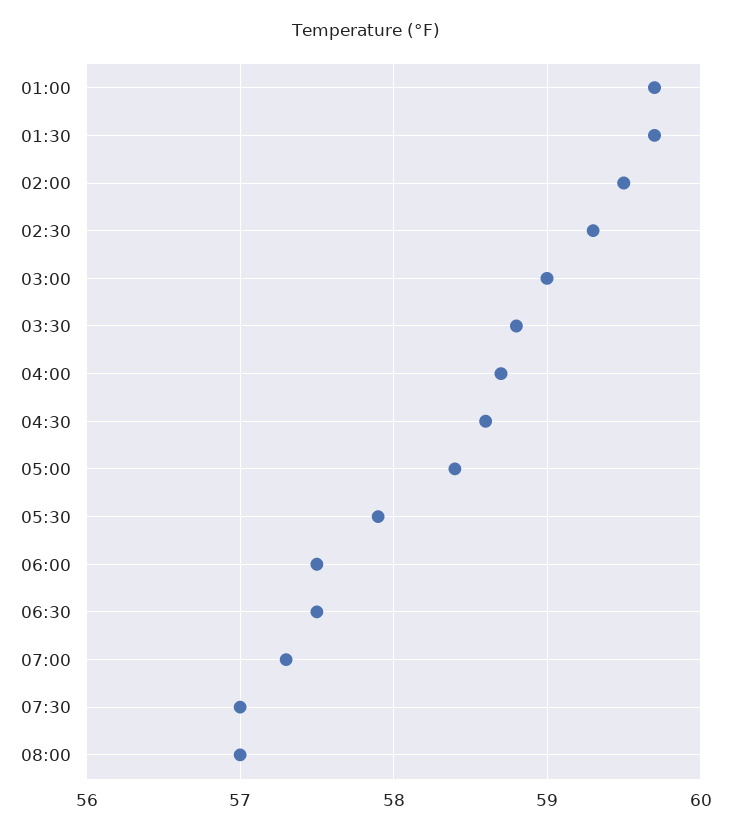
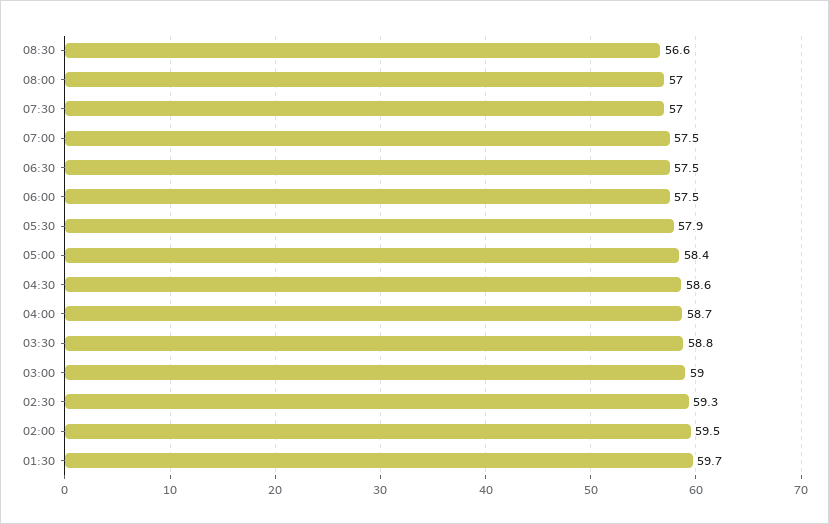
01:00: 59.7 -> none
07:00: 57.3 -> 57.5
08:30: none -> 56.6

